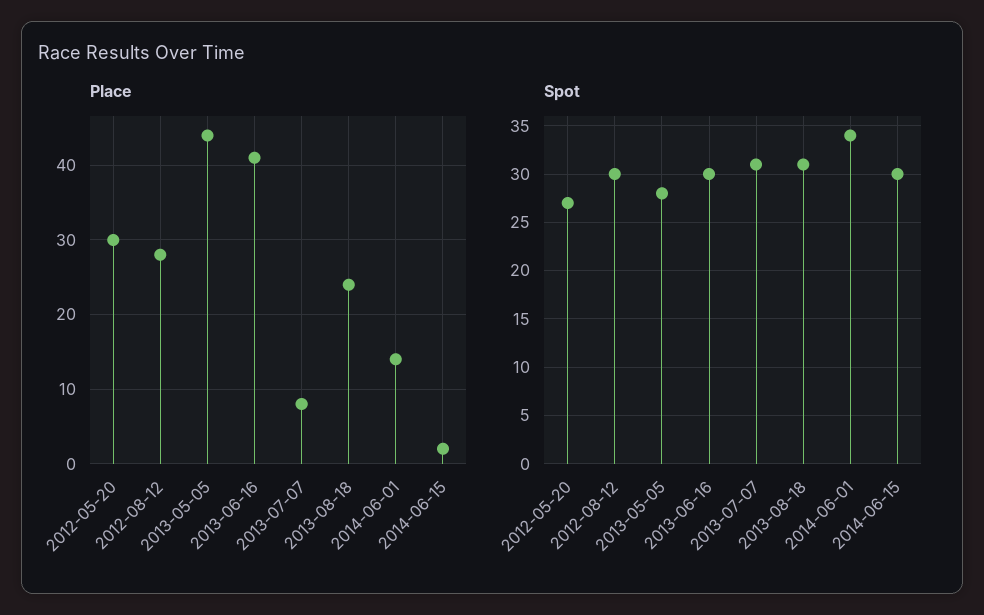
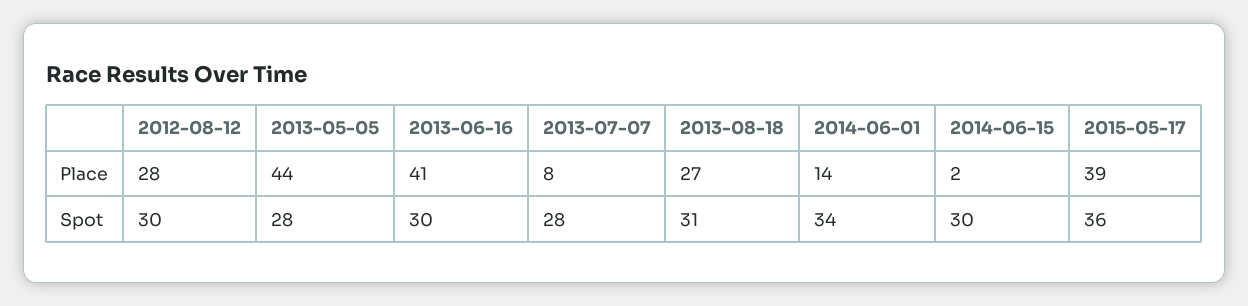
Place, 2012-05-20: 30 -> none
Place, 2013-08-18: 24 -> 27
Spot, 2012-05-20: 27 -> none
Spot, 2013-07-07: 31 -> 28
Place, 2015-05-17: none -> 39
Spot, 2015-05-17: none -> 36

